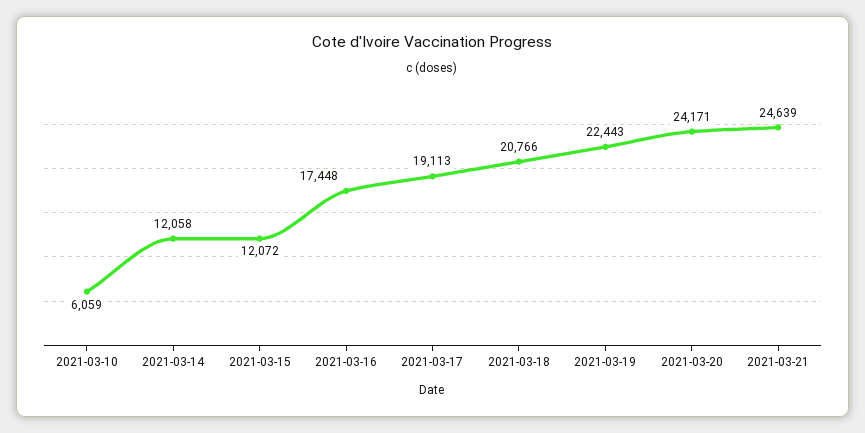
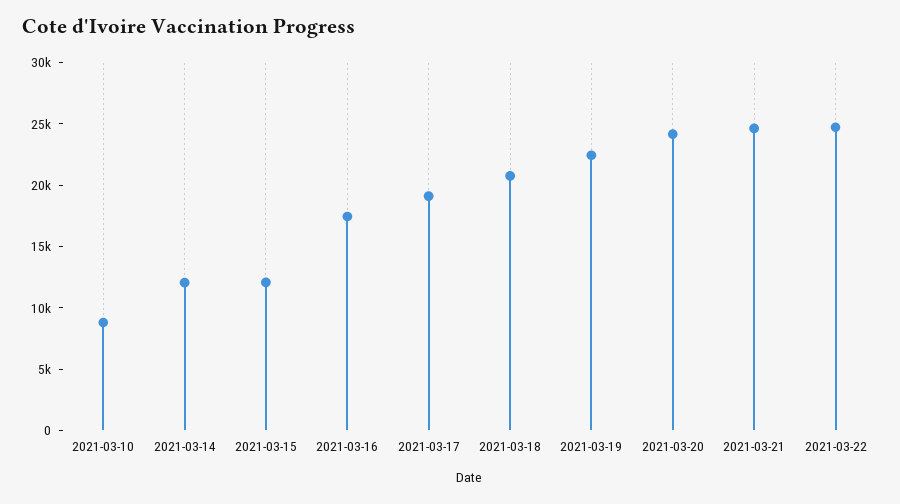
2021-03-10: 6059 -> 9000
2021-03-22: none -> 25000

